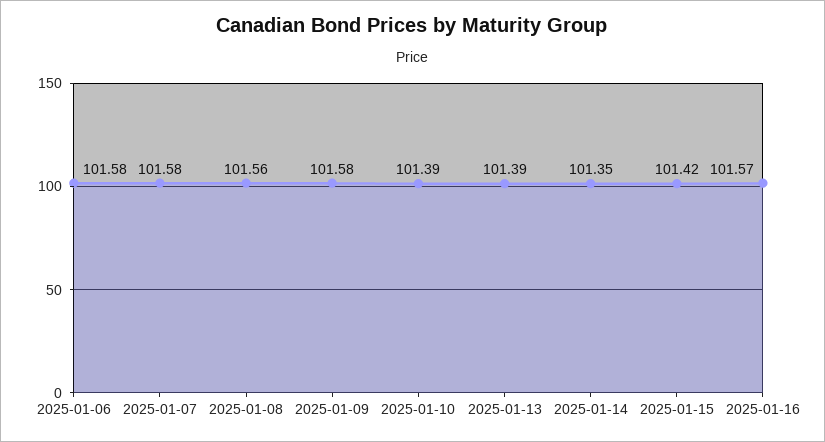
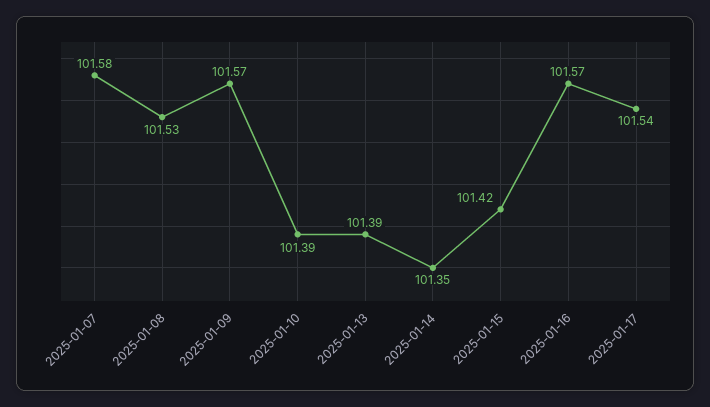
2025-01-06: 101.58 -> none
2025-01-08: 101.56 -> 101.53
2025-01-09: 101.58 -> 101.57
2025-01-17: none -> 101.54

